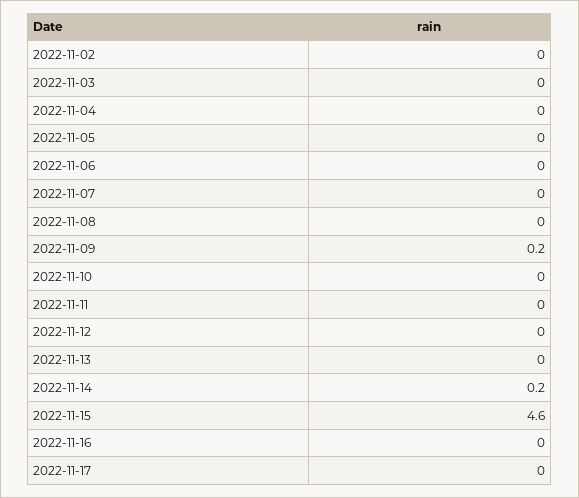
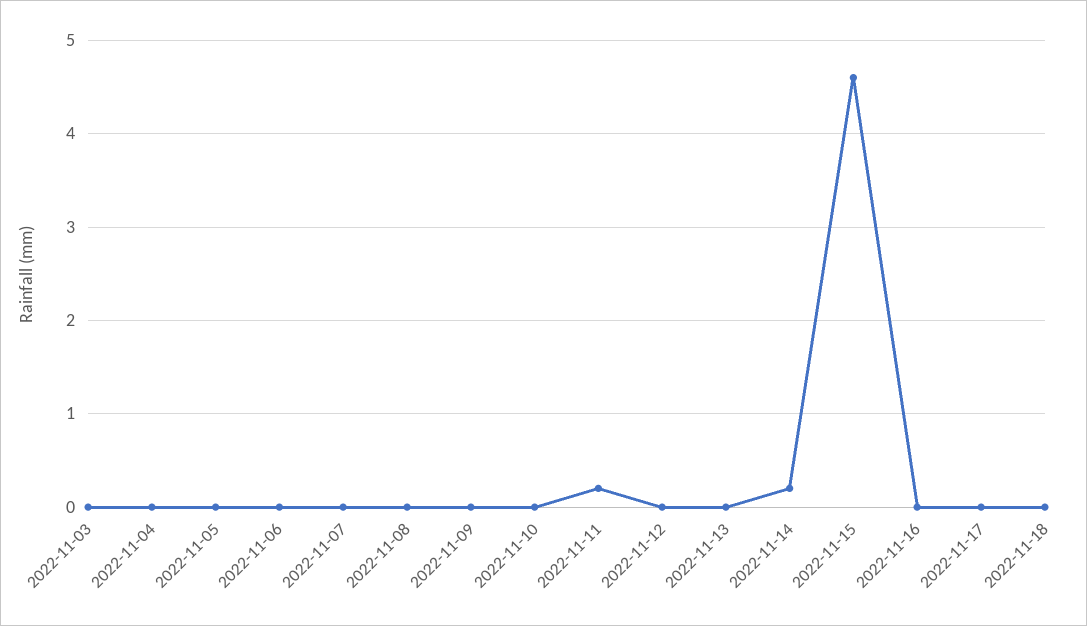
2022-11-02: 0 -> none
2022-11-09: 0.2 -> 0
2022-11-11: 0 -> 0.2
2022-11-18: none -> 0

